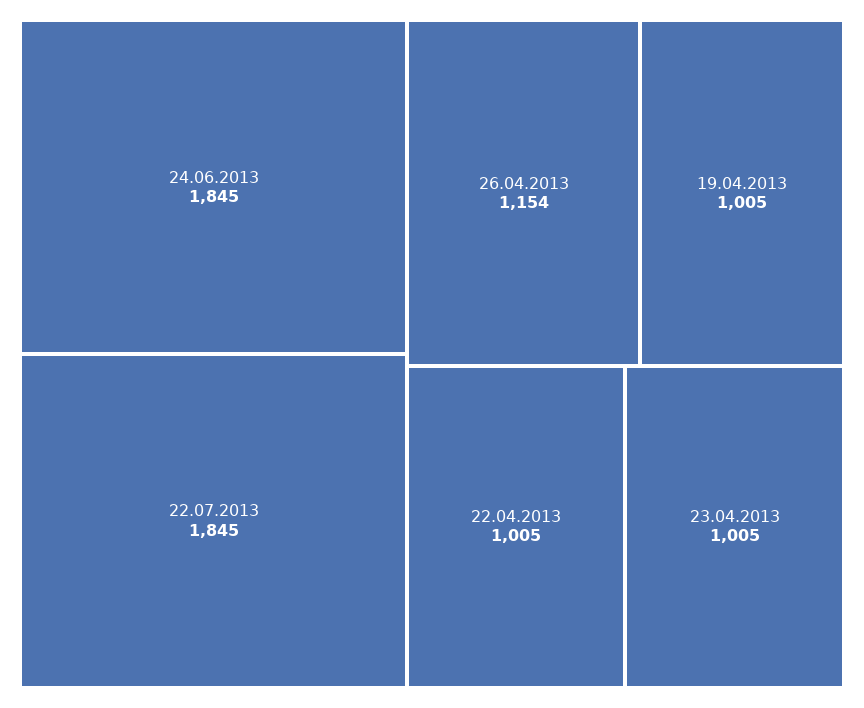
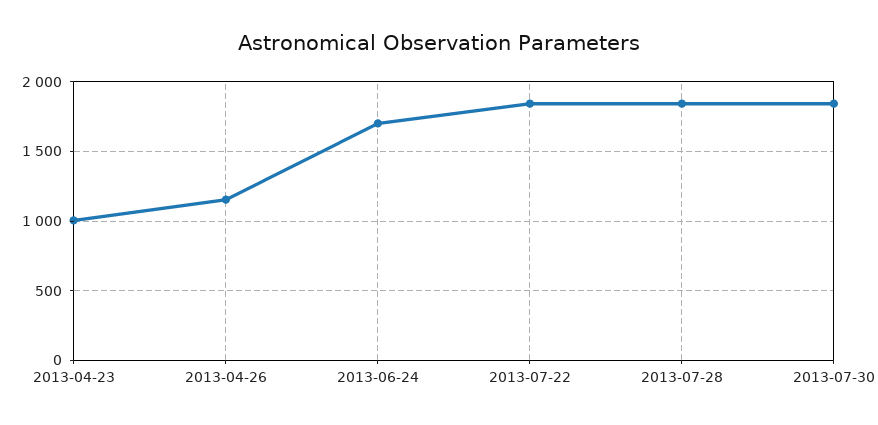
24.06.2013: 1845 -> 1700
19.04.2013: 1005 -> none
22.04.2013: 1005 -> none
2013-07-28: none -> 1850
2013-07-30: none -> 1850

